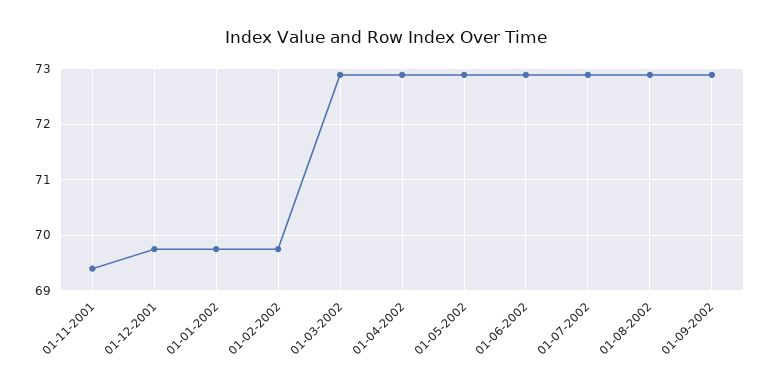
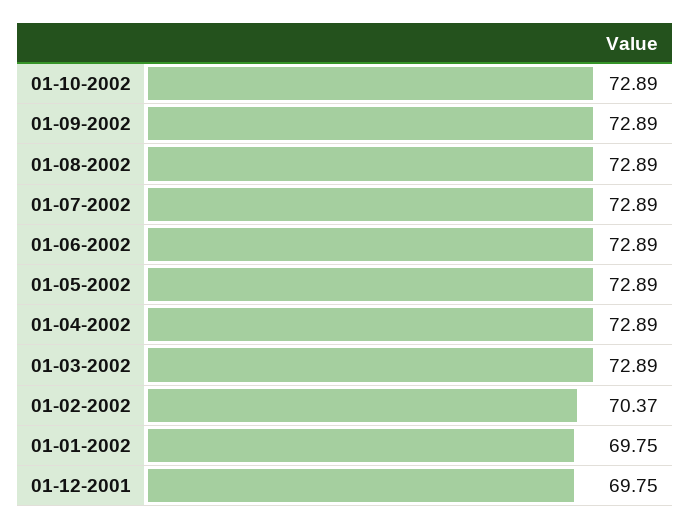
01-11-2001: 69.4 -> none
01-02-2002: 69.8 -> 70.37
01-10-2002: none -> 72.89

